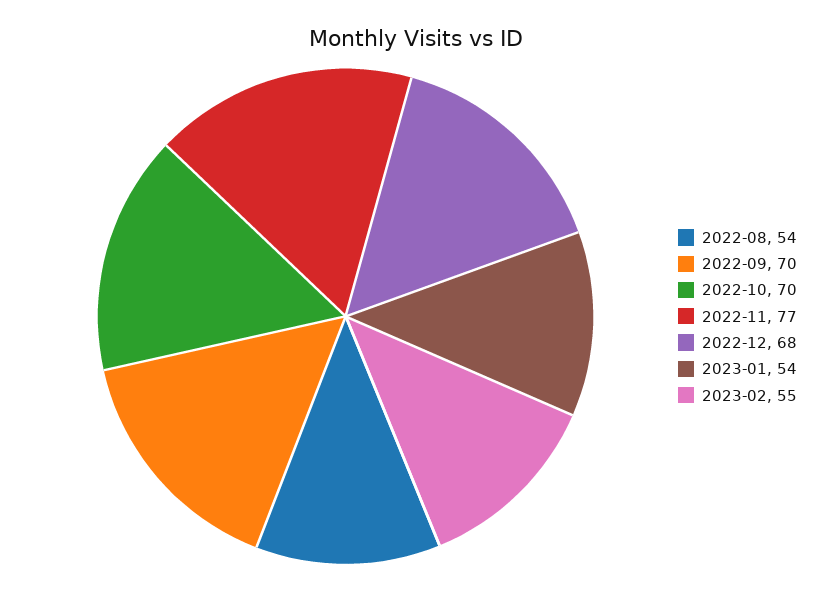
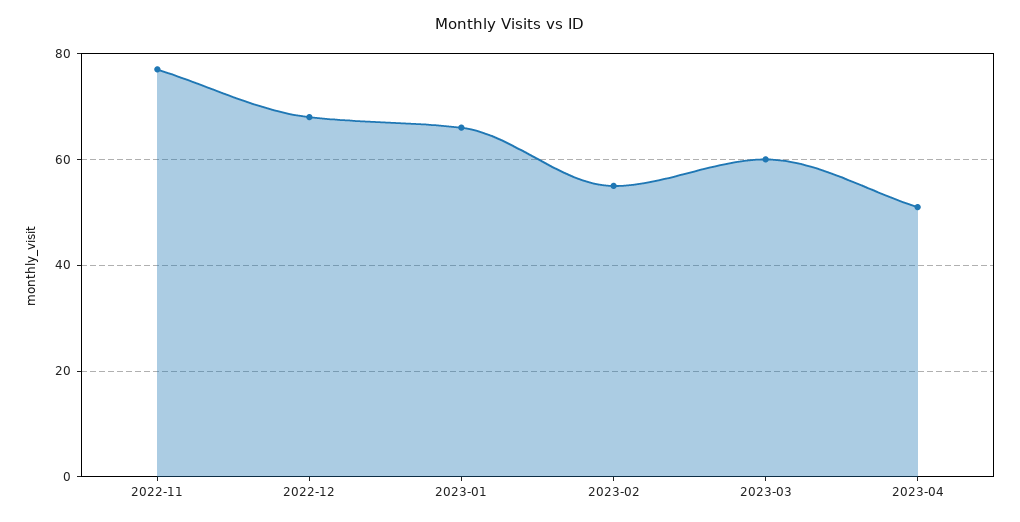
2022-08: 54 -> none
2022-09: 70 -> none
2022-10: 70 -> none
2023-01: 54 -> 65
2023-03: none -> 60
2023-04: none -> 50

